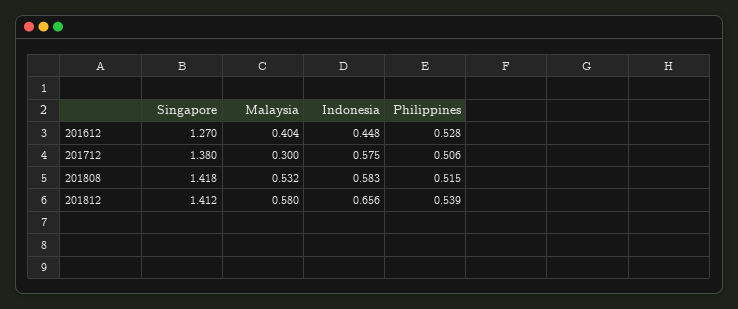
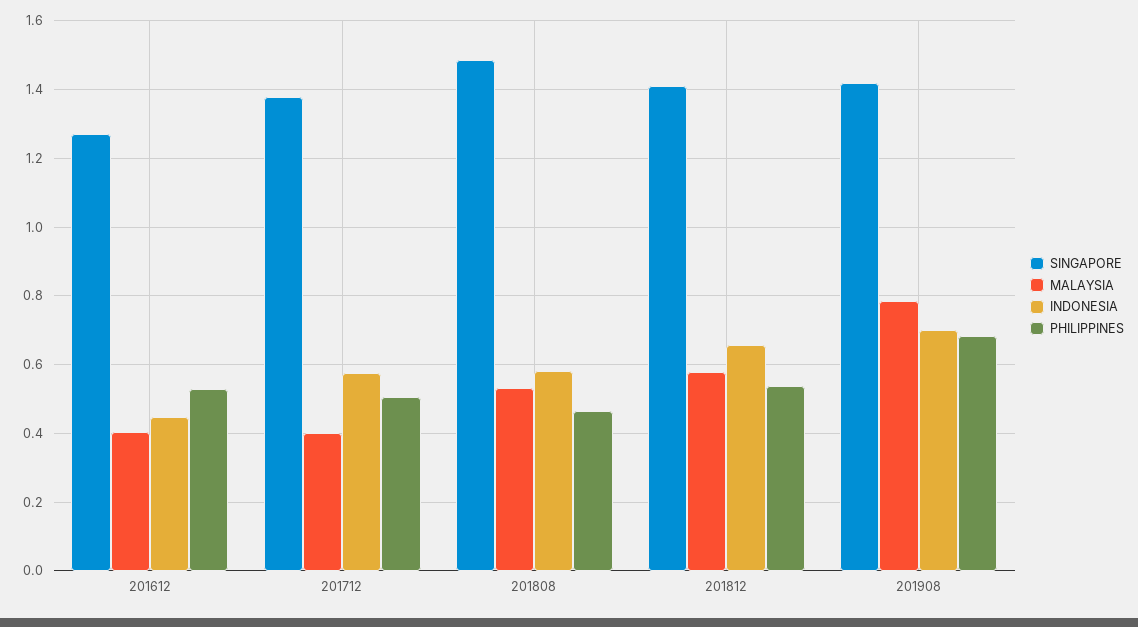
Malaysia, 201712: 0.3 -> 0.4
Singapore, 201808: 1.418 -> 1.48
Philippines, 201808: 0.515 -> 0.46
Singapore, 201908: none -> 1.42
Malaysia, 201908: none -> 0.78
Indonesia, 201908: none -> 0.7
Philippines, 201908: none -> 0.68

